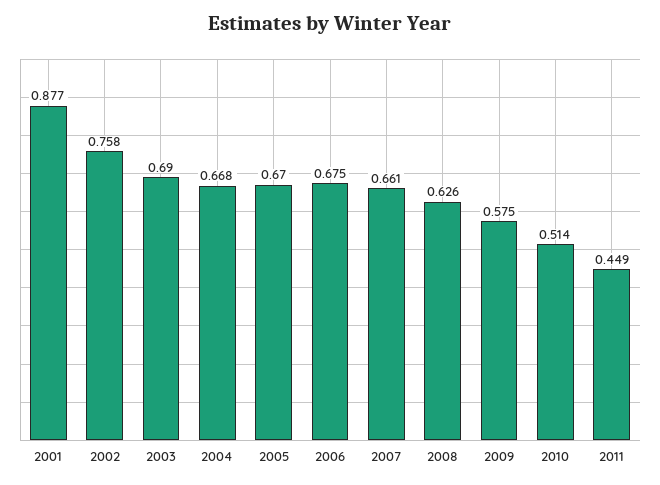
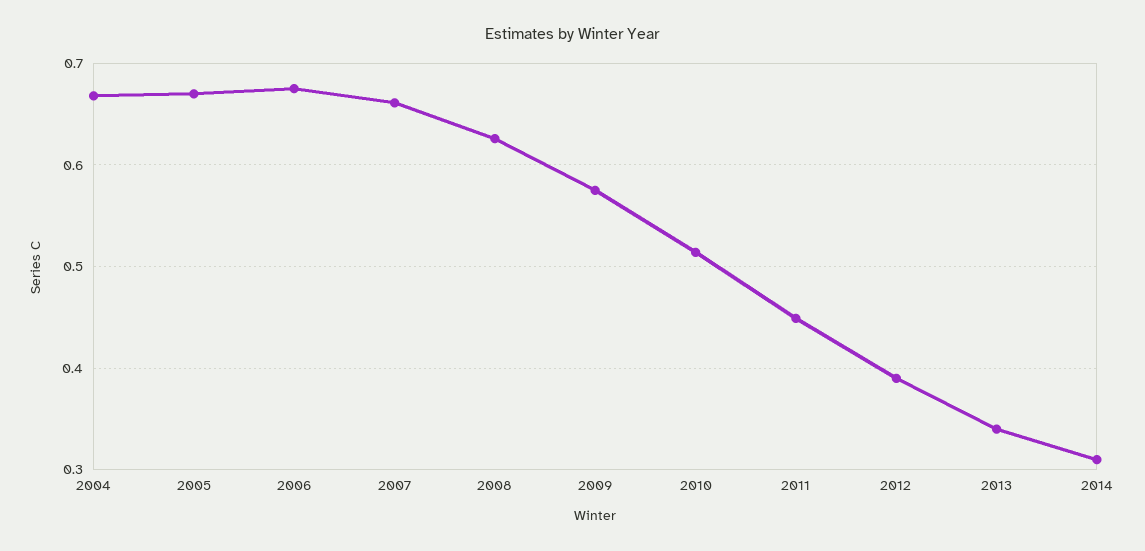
2001: 0.877 -> none
2002: 0.758 -> none
2003: 0.69 -> none
2012: none -> 0.39
2013: none -> 0.34
2014: none -> 0.31

